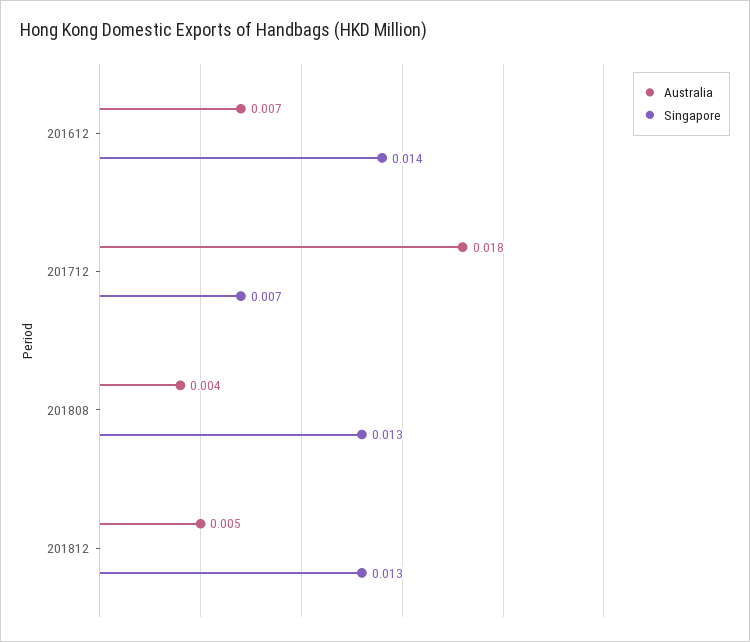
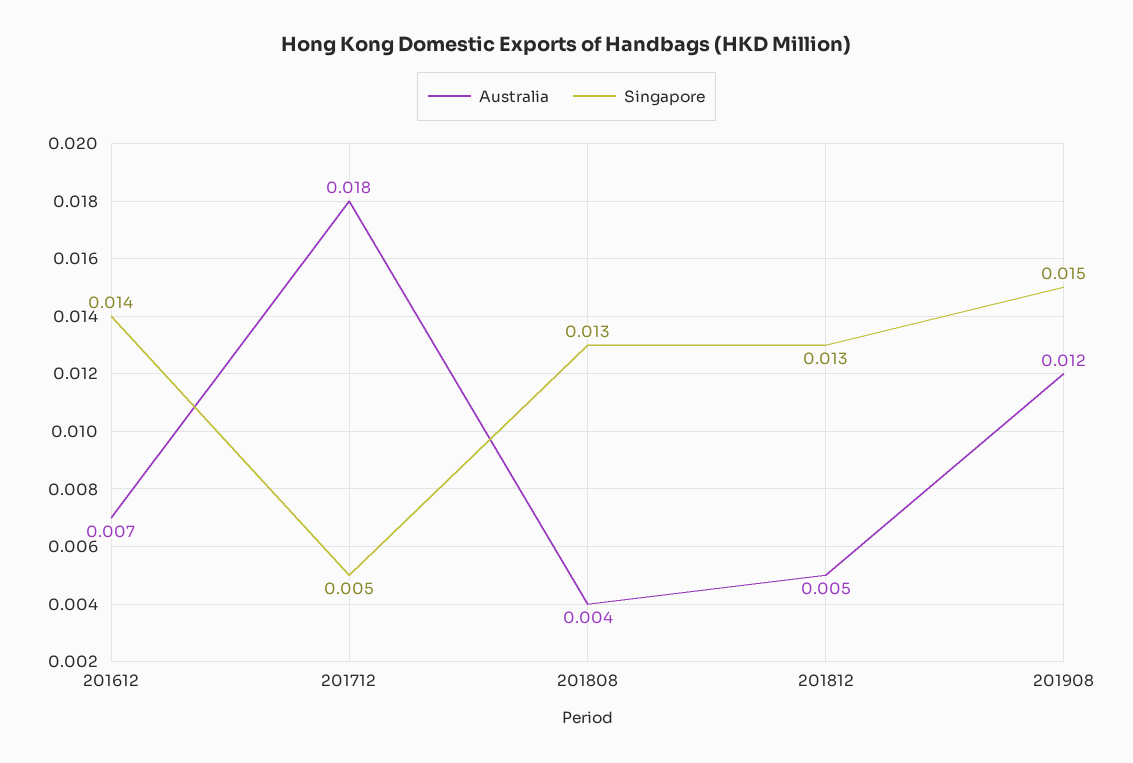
Singapore, 201712: 0.007 -> 0.005
Australia, 201908: none -> 0.012
Singapore, 201908: none -> 0.015

